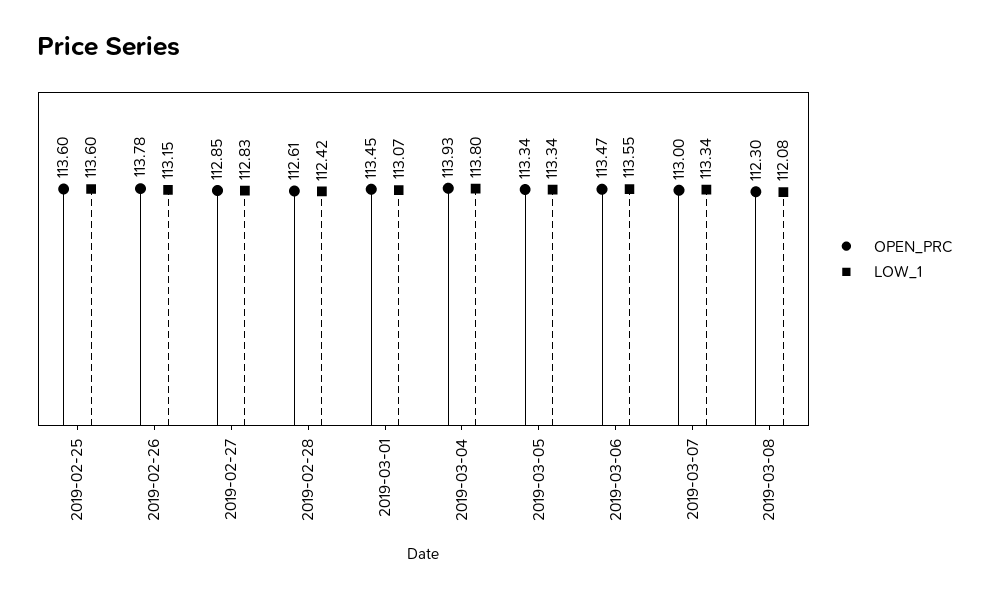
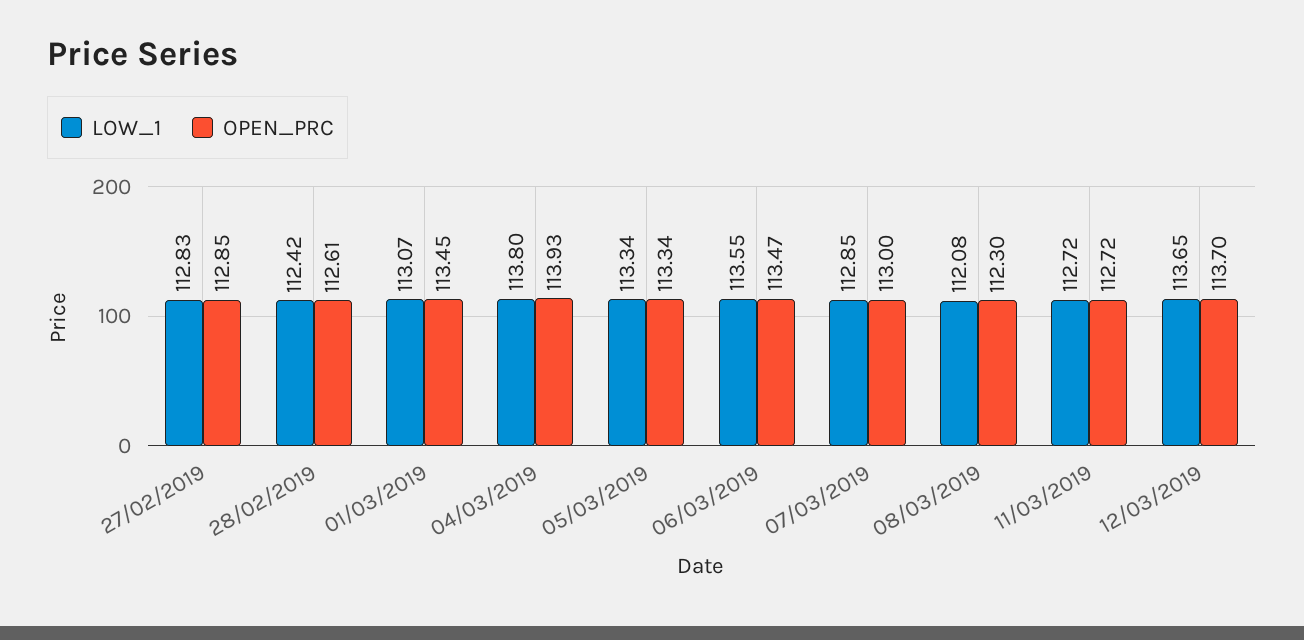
OPEN_PRC, 2019-02-25: 113.6 -> none
LOW_1, 2019-02-25: 113.6 -> none
OPEN_PRC, 2019-02-26: 113.78 -> none
LOW_1, 2019-02-26: 113.15 -> none
LOW_1, 2019-03-07: 113.34 -> 112.85
LOW_1, 11/03/2019: none -> 112.72
OPEN_PRC, 11/03/2019: none -> 112.72
LOW_1, 12/03/2019: none -> 113.65
OPEN_PRC, 12/03/2019: none -> 113.7

